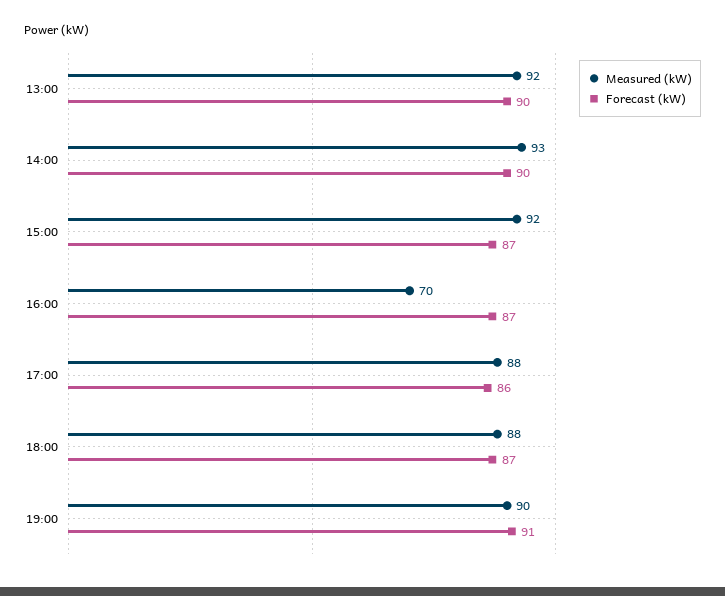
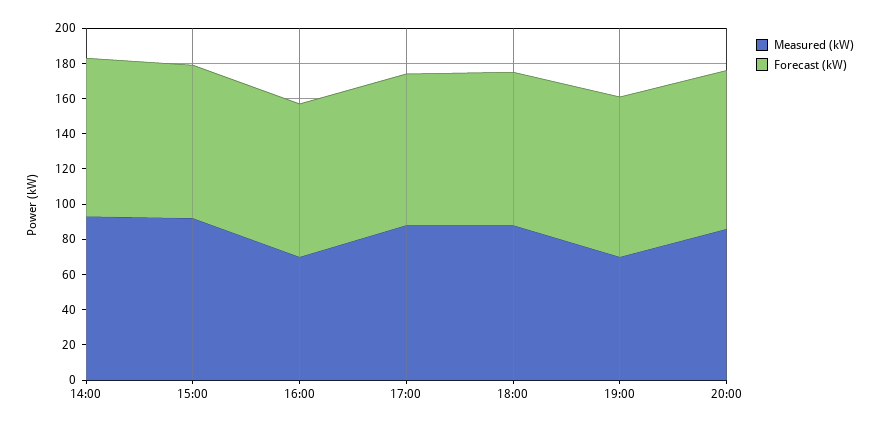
Measured (kW), 13:00: 92 -> none
Forecast (kW), 13:00: 90 -> none
Measured (kW), 19:00: 90 -> 70
Measured (kW), 20:00: none -> 85
Forecast (kW), 20:00: none -> 90

